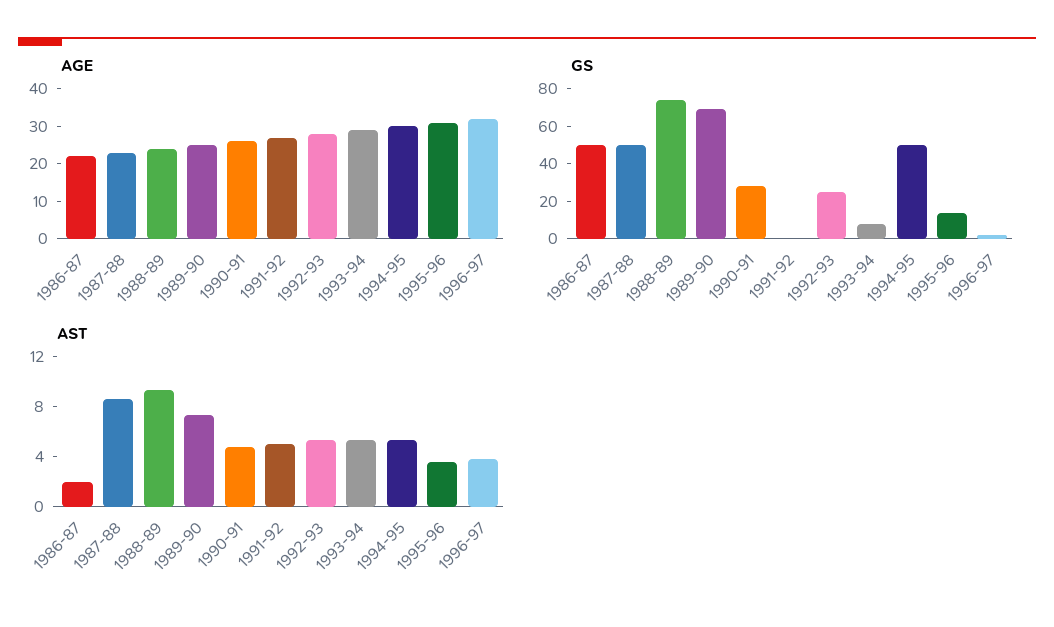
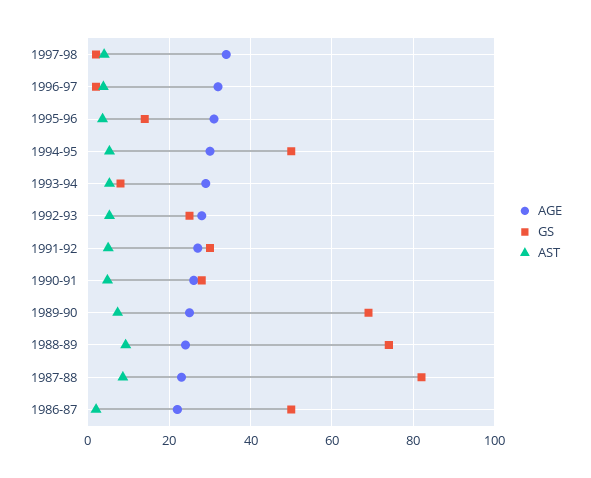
GS, 1987-88: 50 -> 82
GS, 1991-92: 0 -> 30
AGE, 1997-98: none -> 34
GS, 1997-98: none -> 2
AST, 1997-98: none -> 4

